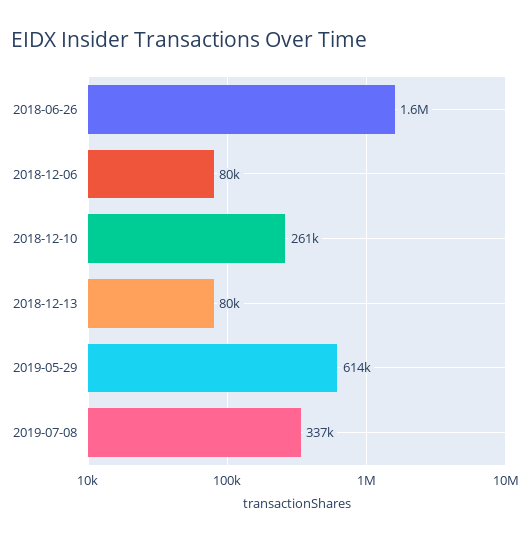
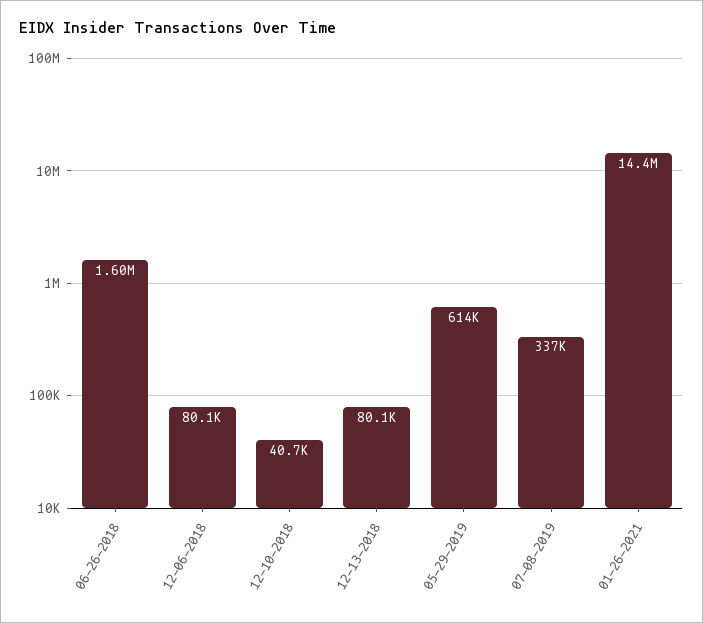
2018-12-10: 261000 -> 40700
01-26-2021: none -> 14400000

